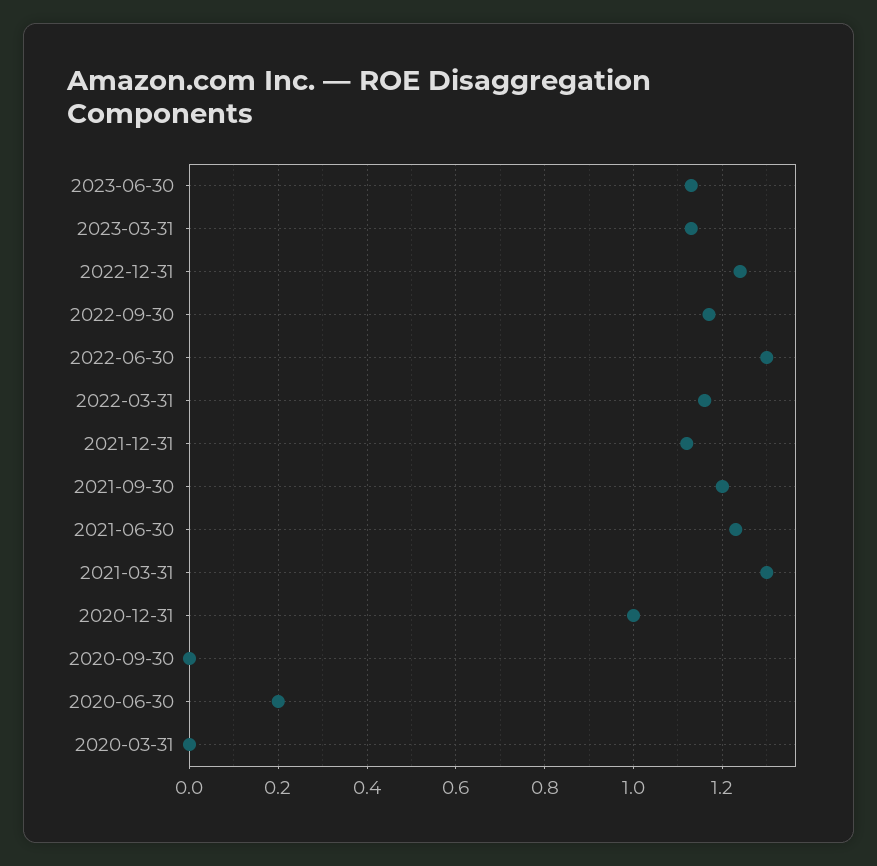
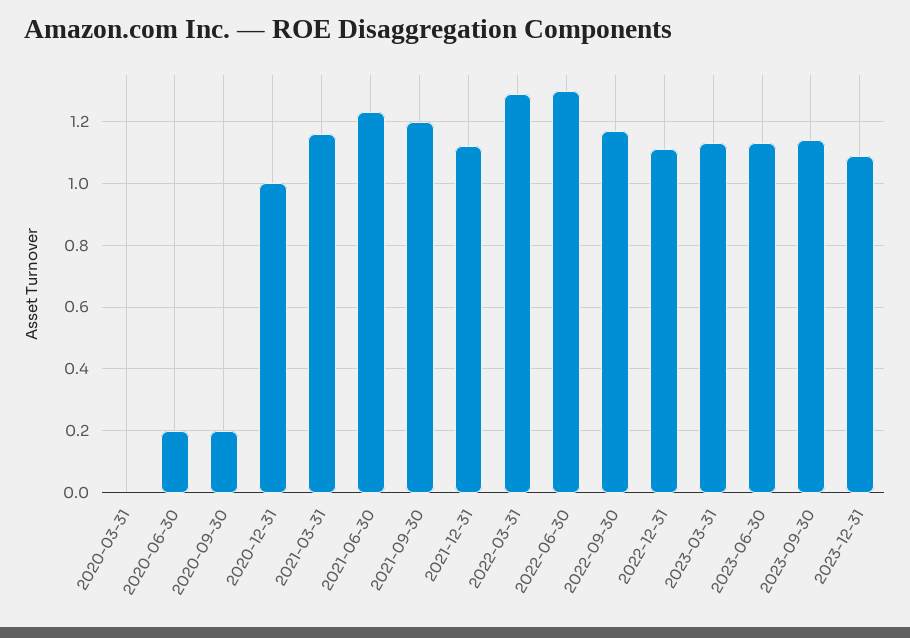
2022-12-31: 1.25 -> 1.1
2022-03-31: 1.15 -> 1.3
2021-03-31: 1.3 -> 1.15
2020-09-30: 0 -> 0.2
2023-09-30: none -> 1.15
2023-12-31: none -> 1.1

